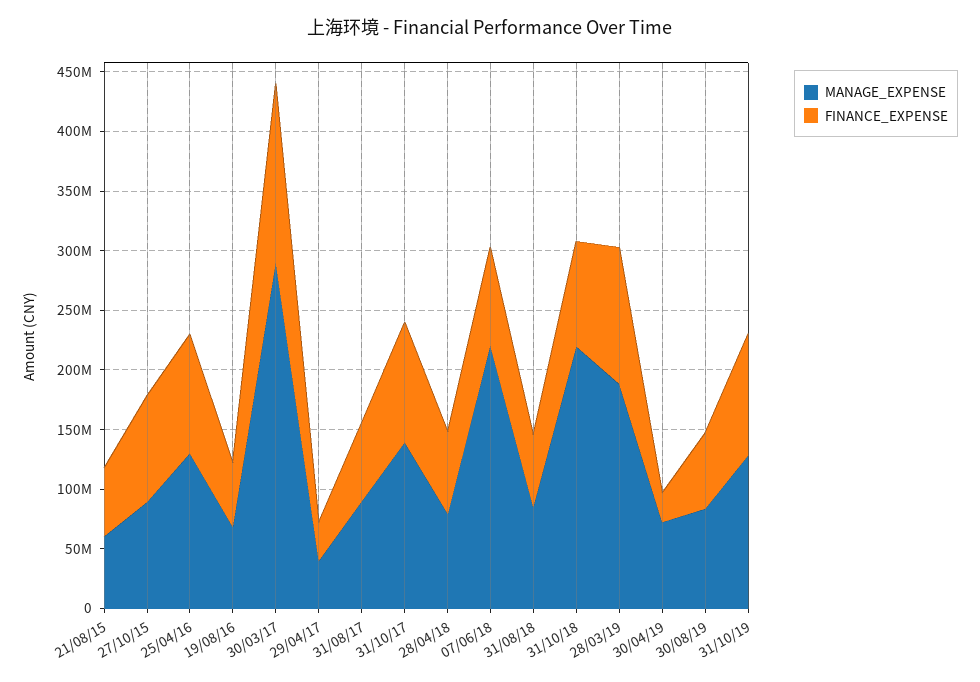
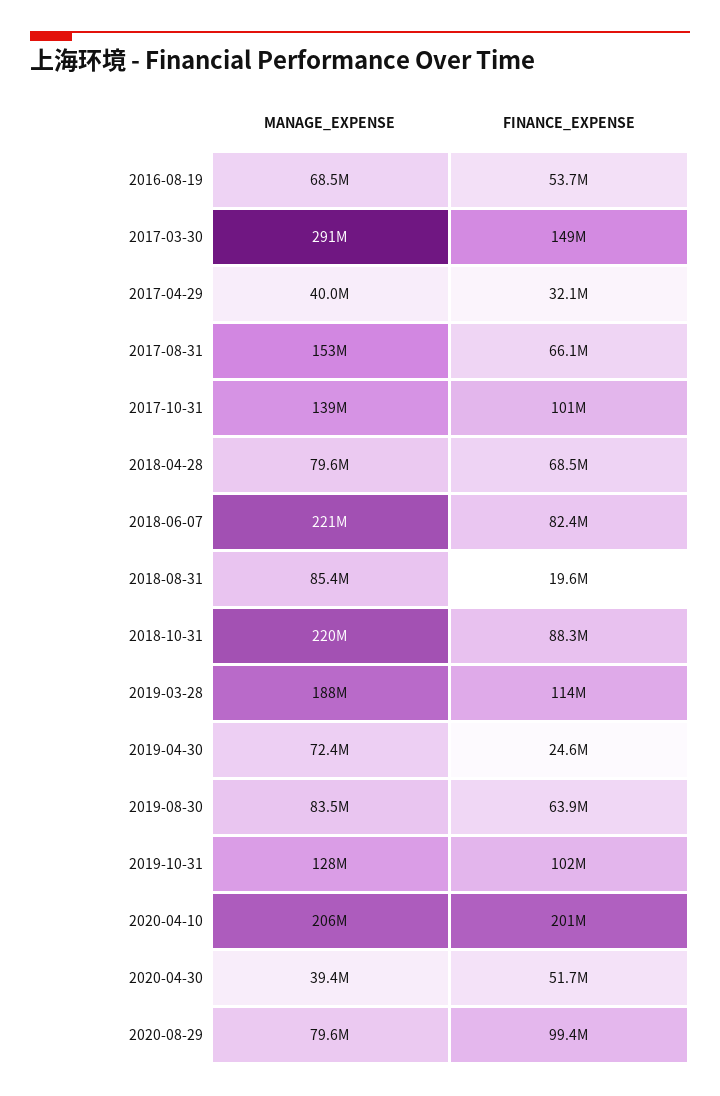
MANAGE_EXPENSE, 21/08/15: 60000000 -> none
FINANCE_EXPENSE, 21/08/15: 60000000 -> none
MANAGE_EXPENSE, 27/10/15: 90000000 -> none
FINANCE_EXPENSE, 27/10/15: 90000000 -> none
MANAGE_EXPENSE, 25/04/16: 130000000 -> none
FINANCE_EXPENSE, 25/04/16: 100000000 -> none
MANAGE_EXPENSE, 31/08/17: 90000000 -> 153000000
FINANCE_EXPENSE, 31/08/18: 60000000 -> 19600000
MANAGE_EXPENSE, 2020-04-10: none -> 206000000
FINANCE_EXPENSE, 2020-04-10: none -> 201000000
MANAGE_EXPENSE, 2020-04-30: none -> 39400000
FINANCE_EXPENSE, 2020-04-30: none -> 51700000
MANAGE_EXPENSE, 2020-08-29: none -> 79600000
FINANCE_EXPENSE, 2020-08-29: none -> 99400000

